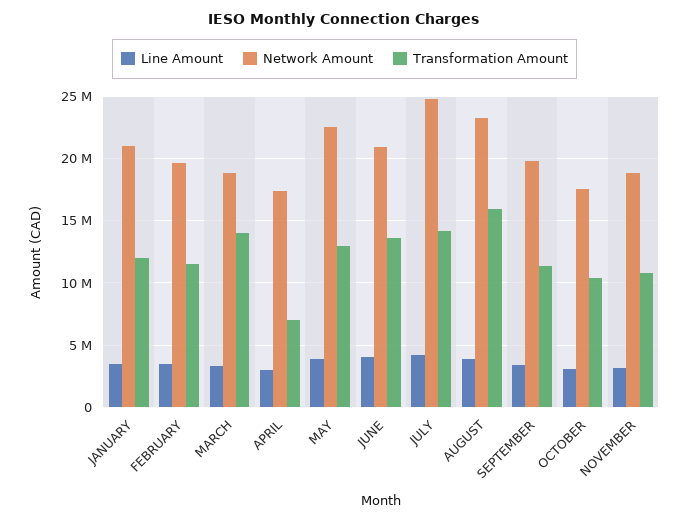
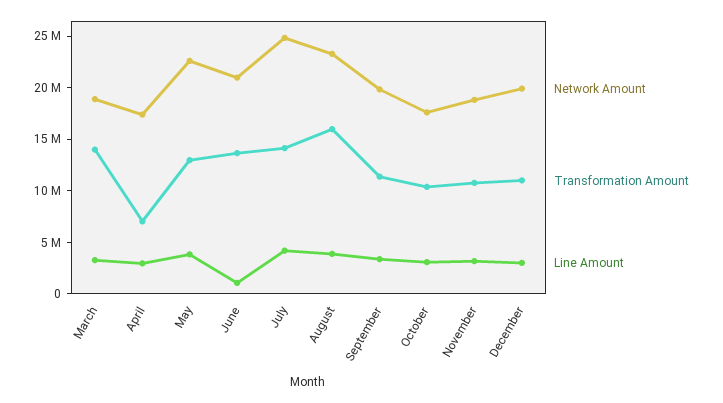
Line Amount, JANUARY: 3500000 -> none
Network Amount, JANUARY: 21000000 -> none
Transformation Amount, JANUARY: 12000000 -> none
Line Amount, FEBRUARY: 3500000 -> none
Network Amount, FEBRUARY: 19500000 -> none
Transformation Amount, FEBRUARY: 11500000 -> none
Line Amount, JUNE: 4000000 -> 1000000
Network Amount, December: none -> 20000000
Transformation Amount, December: none -> 11000000
Line Amount, December: none -> 3000000

